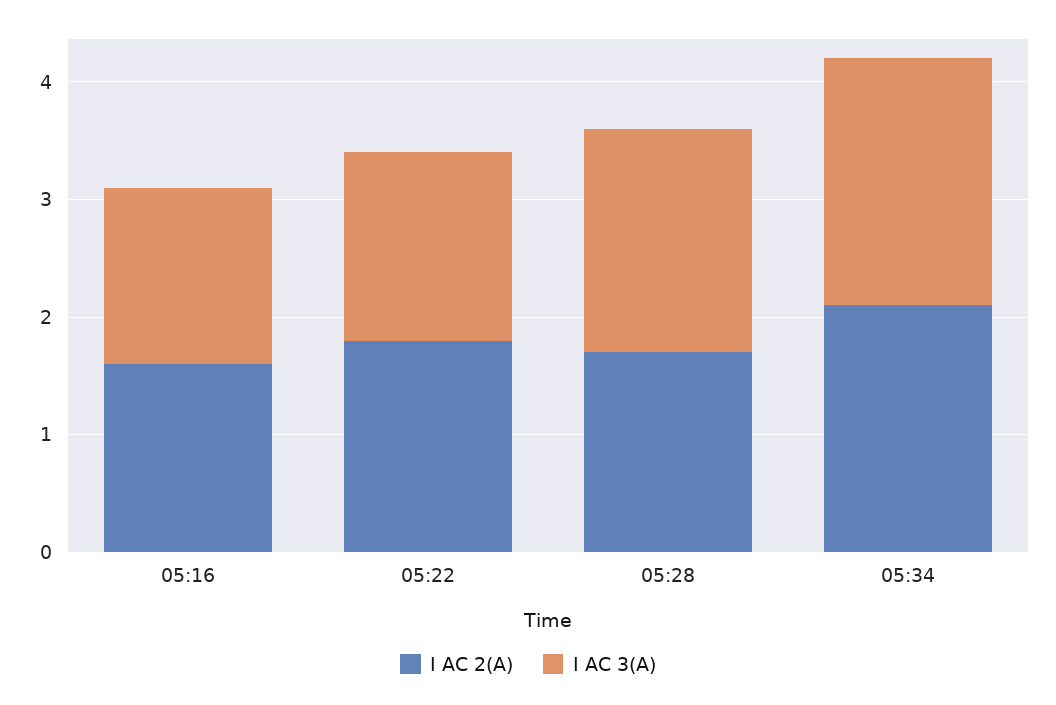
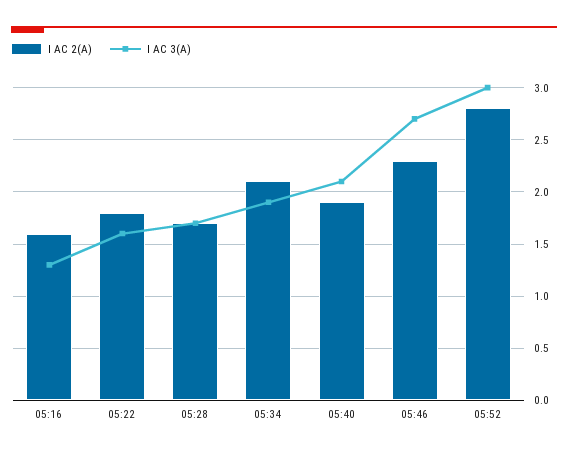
I AC 3(A), 05:16: 1.5 -> 1.3
I AC 3(A), 05:28: 1.9 -> 1.7
I AC 3(A), 05:34: 2.1 -> 1.9
I AC 2(A), 05:40: none -> 1.9
I AC 3(A), 05:40: none -> 2.1
I AC 2(A), 05:46: none -> 2.3
I AC 3(A), 05:46: none -> 2.7
I AC 2(A), 05:52: none -> 2.8
I AC 3(A), 05:52: none -> 3

